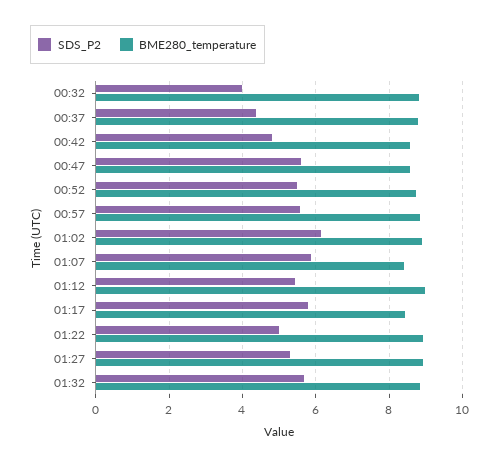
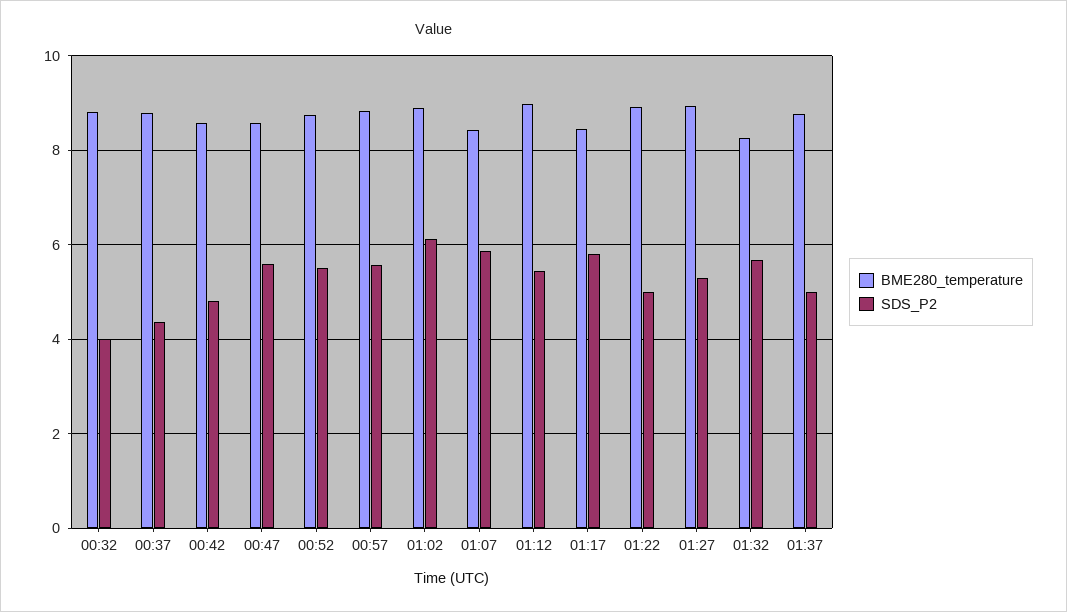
BME280_temperature, 01:32: 8.8 -> 8.2
BME280_temperature, 01:37: none -> 8.8
SDS_P2, 01:37: none -> 5

